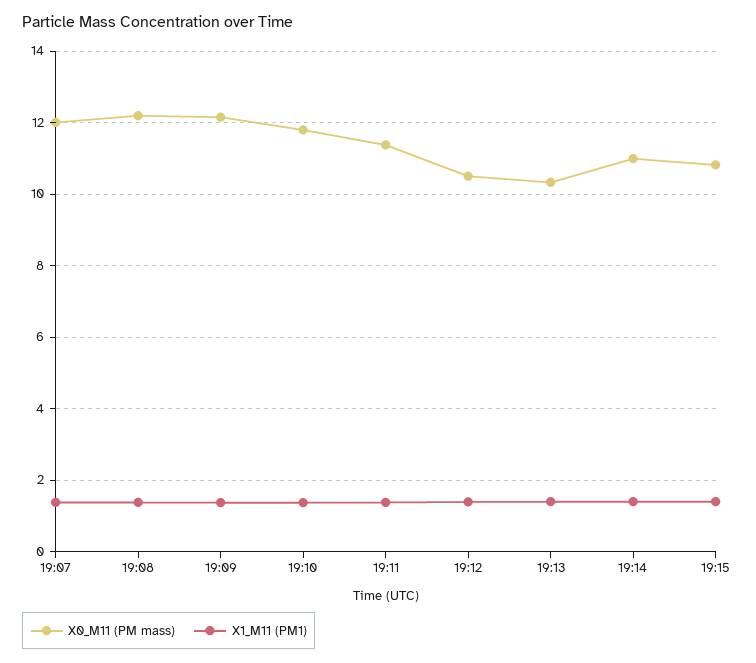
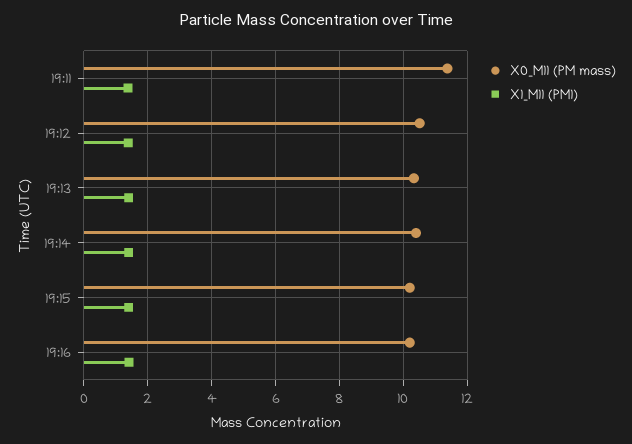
X0_M11 (PM mass), 19:07: 12 -> none
X1_M11 (PM1), 19:07: 1.4 -> none
X0_M11 (PM mass), 19:08: 12.2 -> none
X1_M11 (PM1), 19:08: 1.4 -> none
X0_M11 (PM mass), 19:09: 12.2 -> none
X1_M11 (PM1), 19:09: 1.4 -> none
X0_M11 (PM mass), 19:10: 11.8 -> none
X1_M11 (PM1), 19:10: 1.4 -> none
X0_M11 (PM mass), 19:14: 11 -> 10.4
X0_M11 (PM mass), 19:15: 10.8 -> 10.2
X0_M11 (PM mass), 19:16: none -> 10.2
X1_M11 (PM1), 19:16: none -> 1.4

